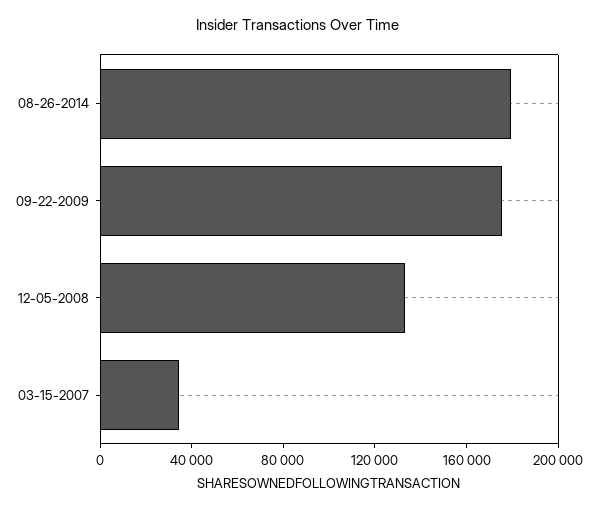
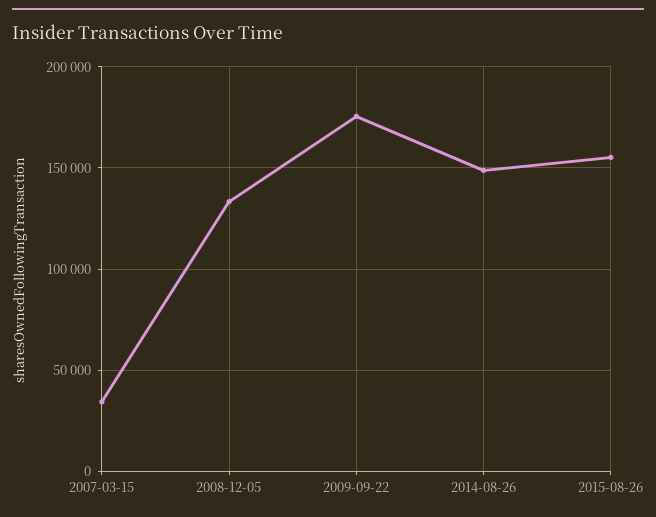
08-26-2014: 180000 -> 150000
2015-08-26: none -> 155000

